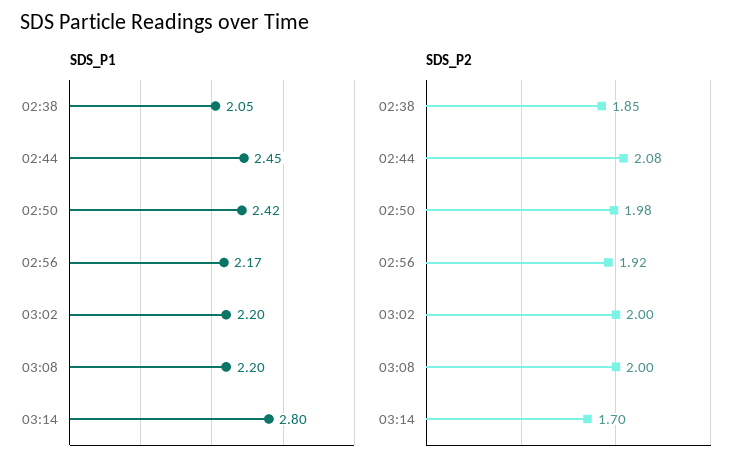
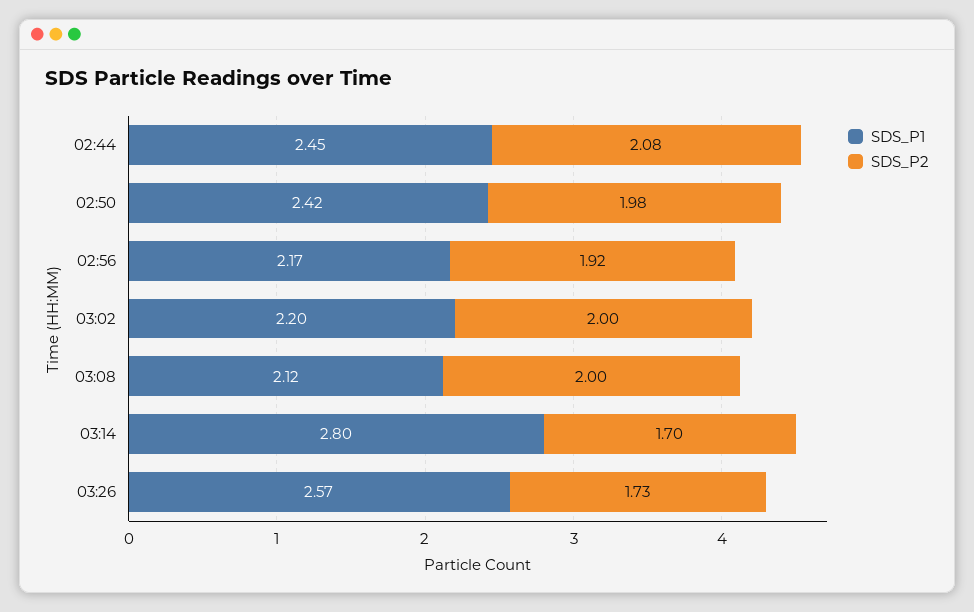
SDS_P1, 02:38: 2.05 -> none
SDS_P1, 03:08: 2.2 -> 2.12
SDS_P2, 02:38: 1.85 -> none
SDS_P1, 03:26: none -> 2.57
SDS_P2, 03:26: none -> 1.73

